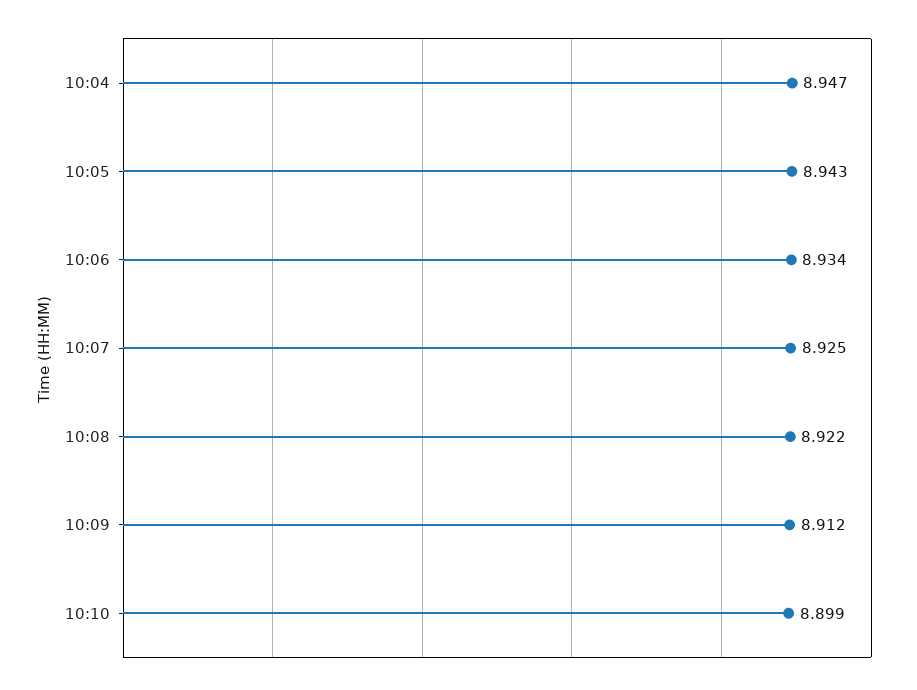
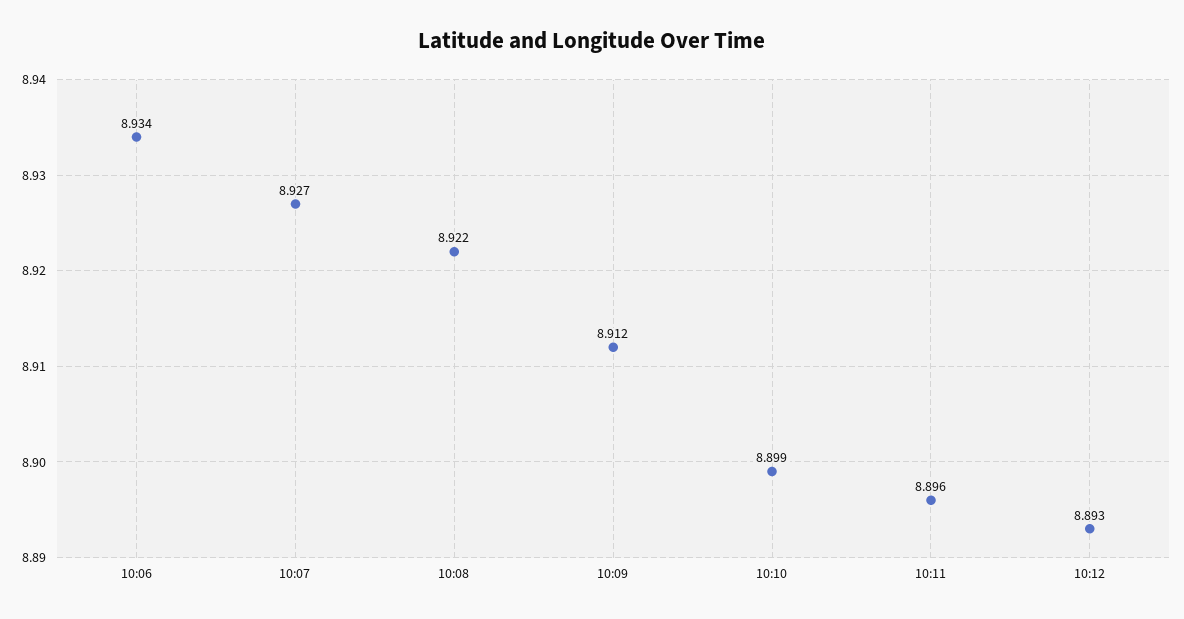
10:04: 8.947 -> none
10:05: 8.943 -> none
10:07: 8.925 -> 8.927
10:11: none -> 8.896
10:12: none -> 8.893

